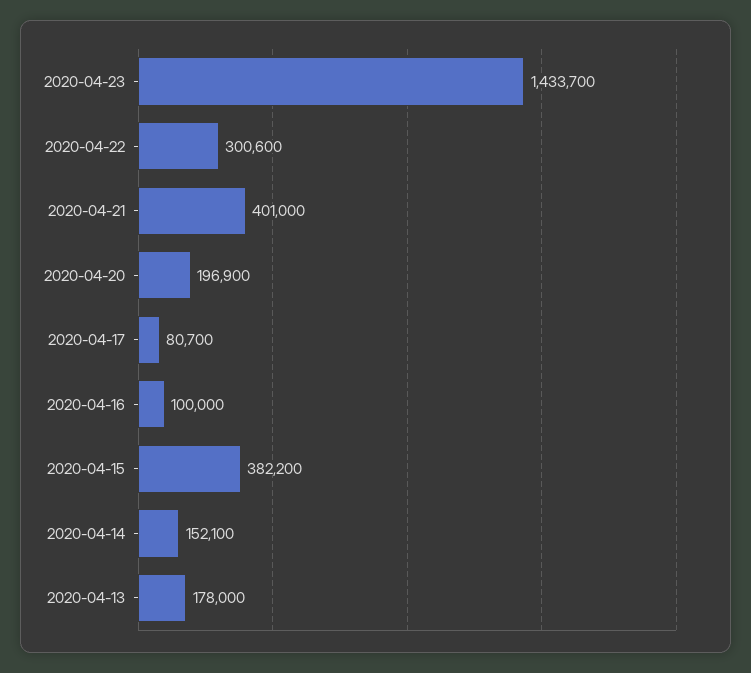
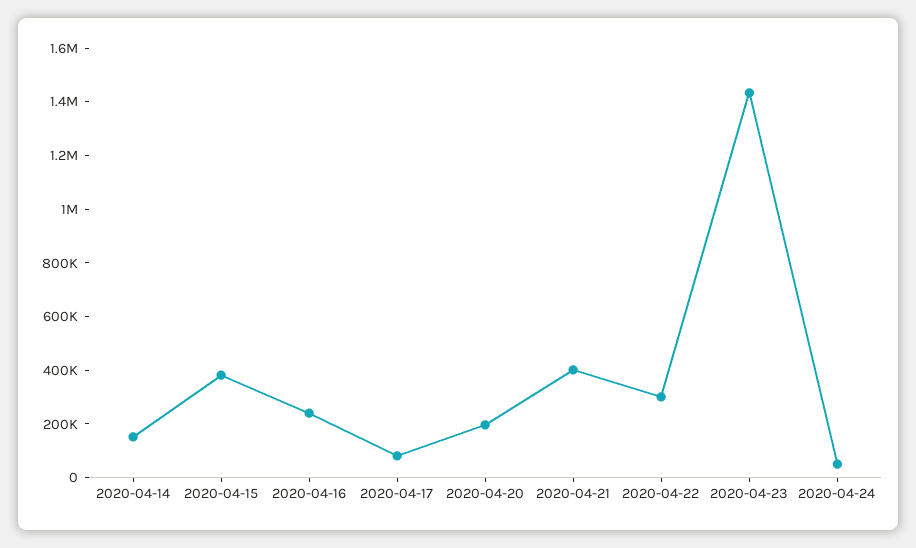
2020-04-16: 100000 -> 250000
2020-04-13: 178000 -> none
2020-04-24: none -> 50000

